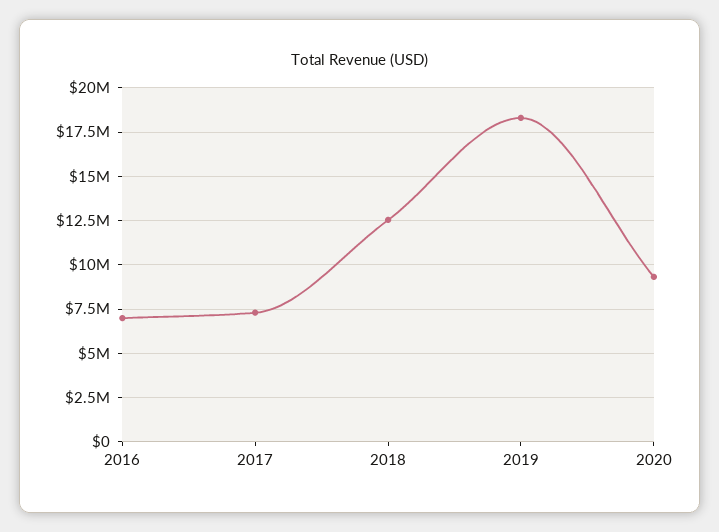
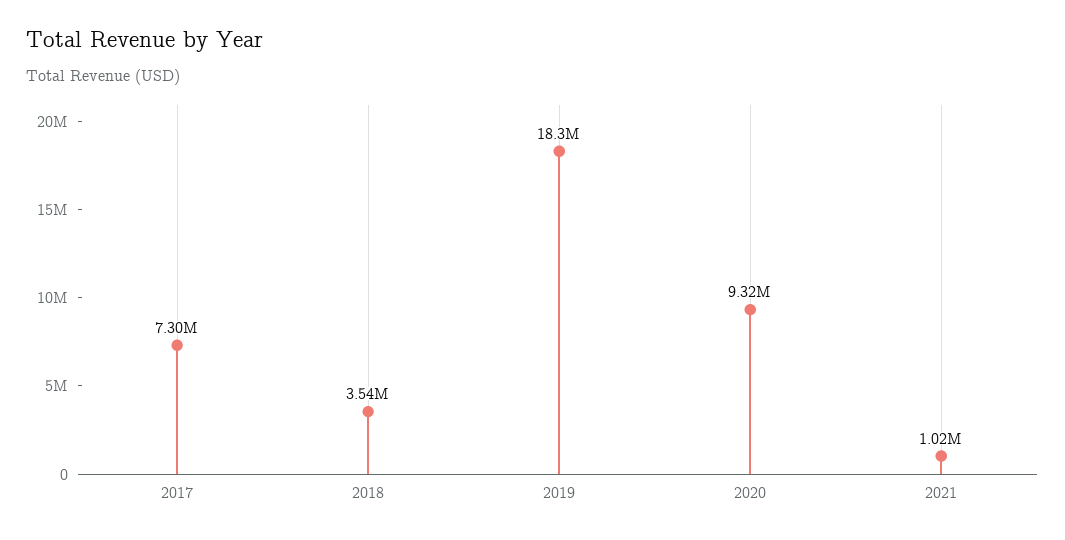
2016: 7000000 -> none
2018: 12500000 -> 3540000
2021: none -> 1020000

